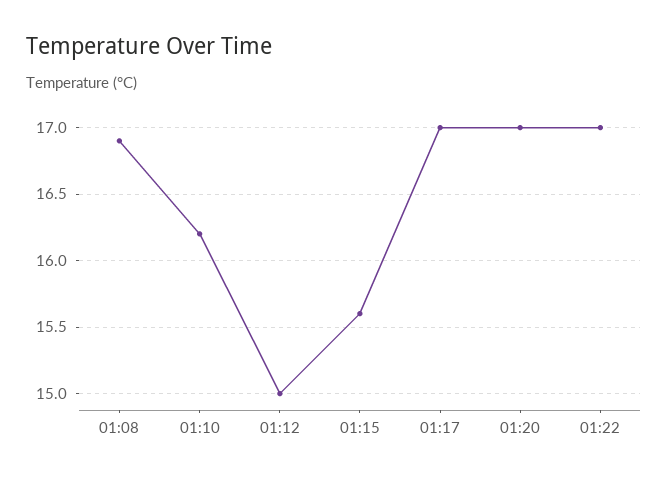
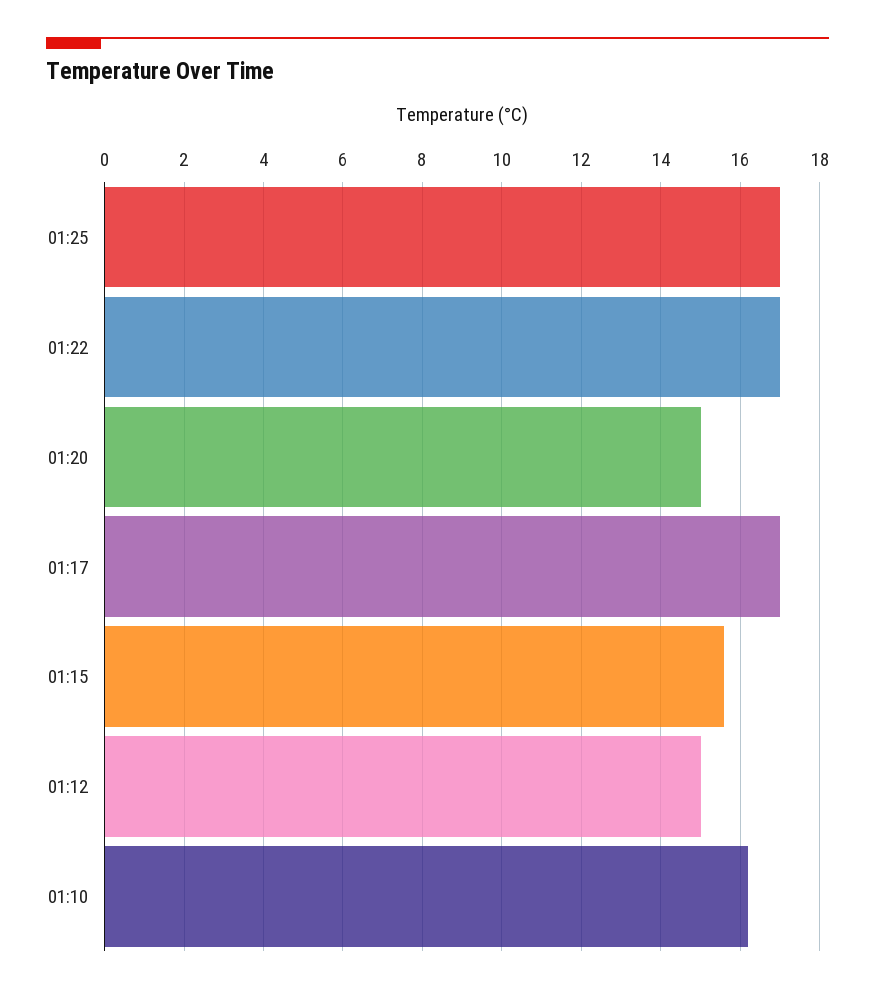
01:08: 16.9 -> none
01:20: 17 -> 15
01:25: none -> 17

